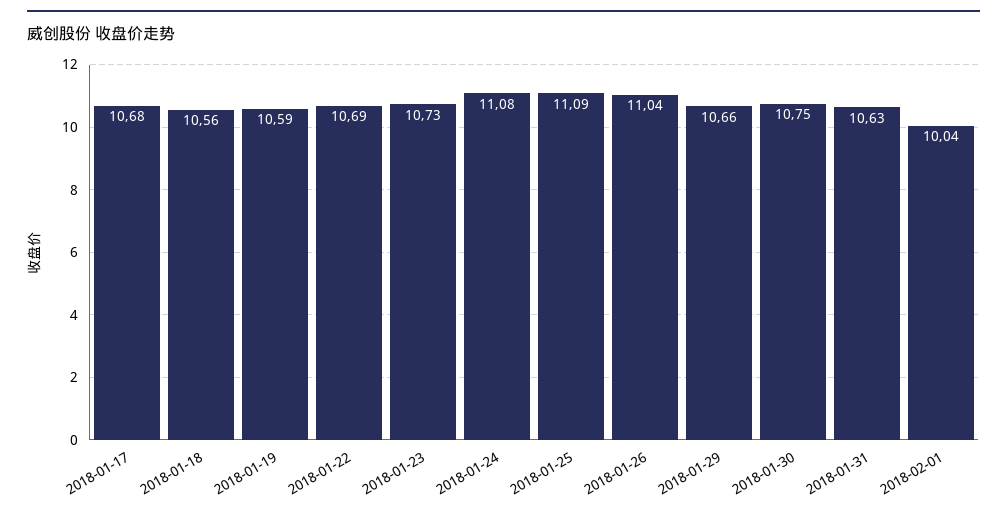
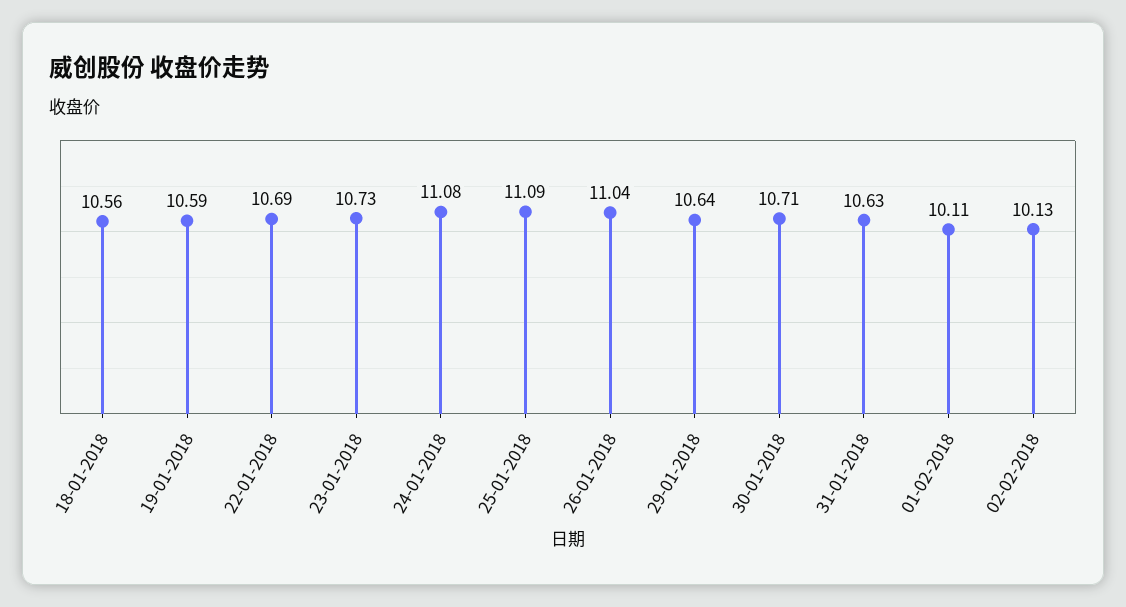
2018-01-17: 10.68 -> none
2018-01-29: 10.66 -> 10.64
2018-01-30: 10.75 -> 10.71
2018-02-01: 10.04 -> 10.11
02-02-2018: none -> 10.13

